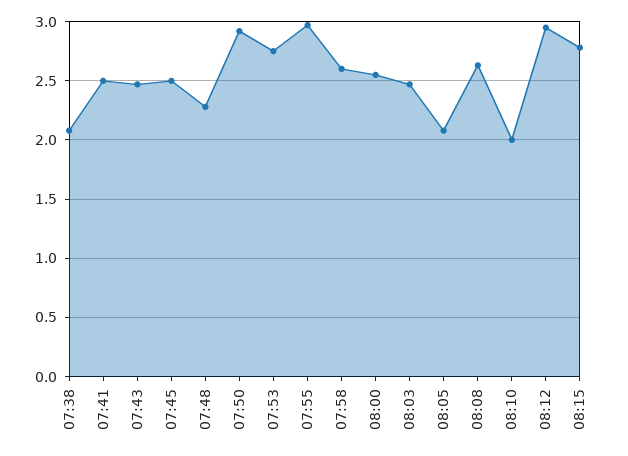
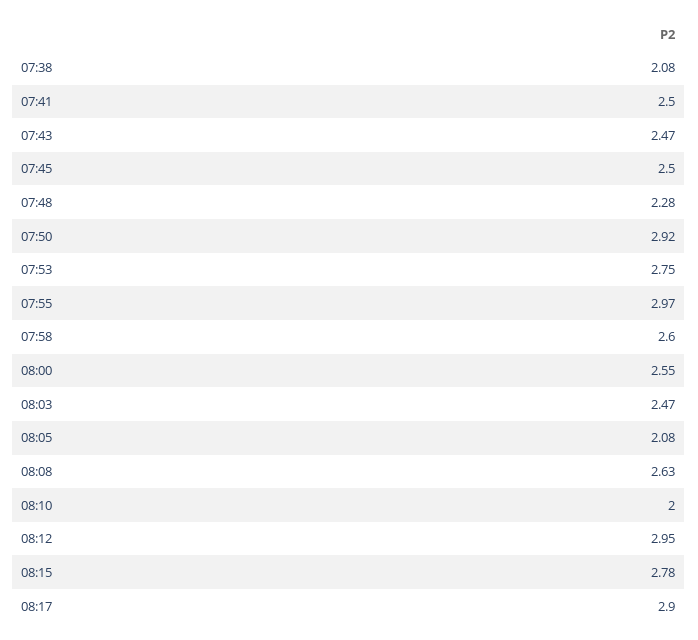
08:17: none -> 2.9

